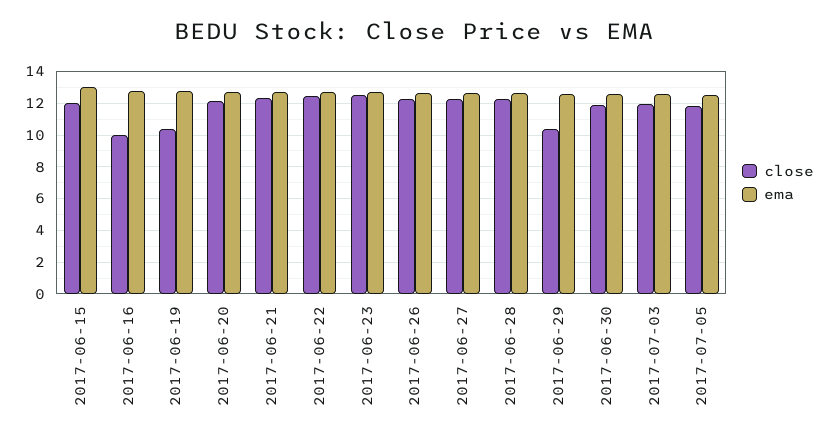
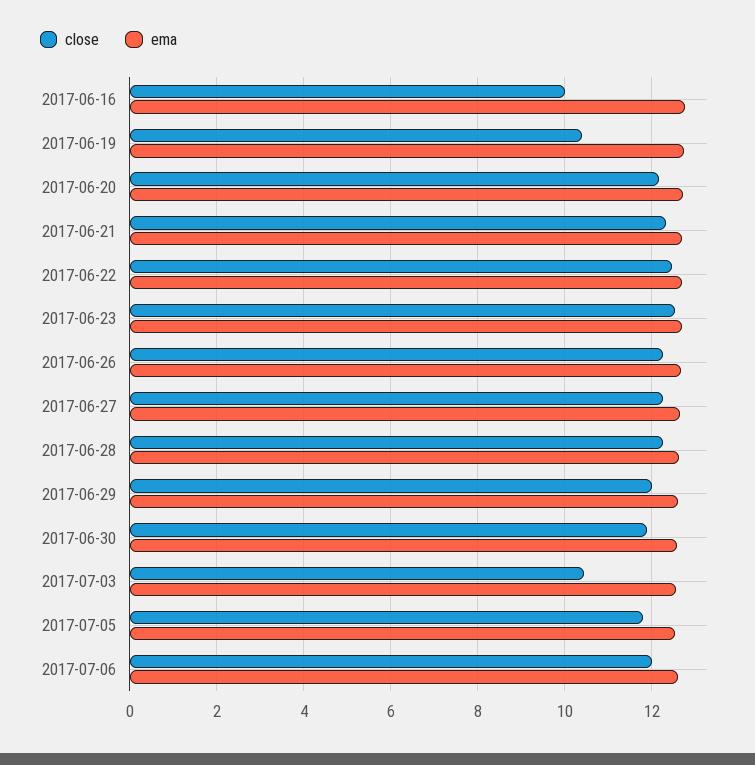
close, 2017-06-15: 12 -> none
ema, 2017-06-15: 13 -> none
close, 2017-06-29: 10.5 -> 12
close, 2017-07-03: 12 -> 10.4
close, 2017-07-06: none -> 12
ema, 2017-07-06: none -> 12.6

